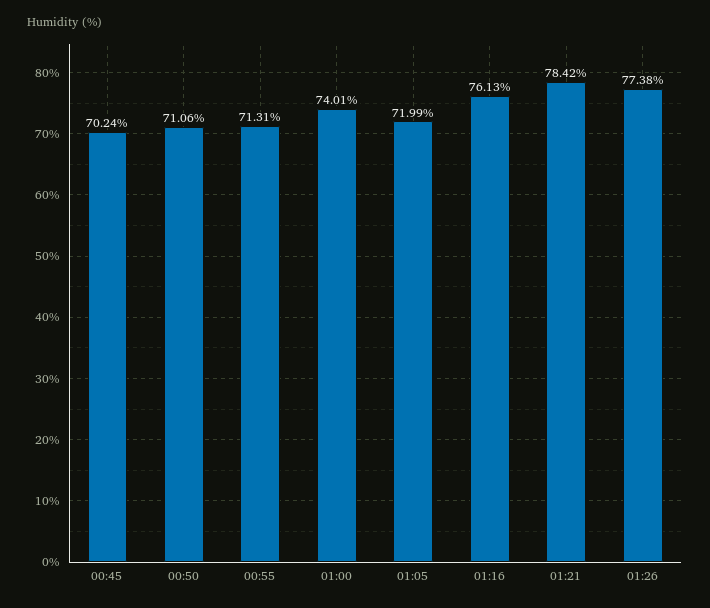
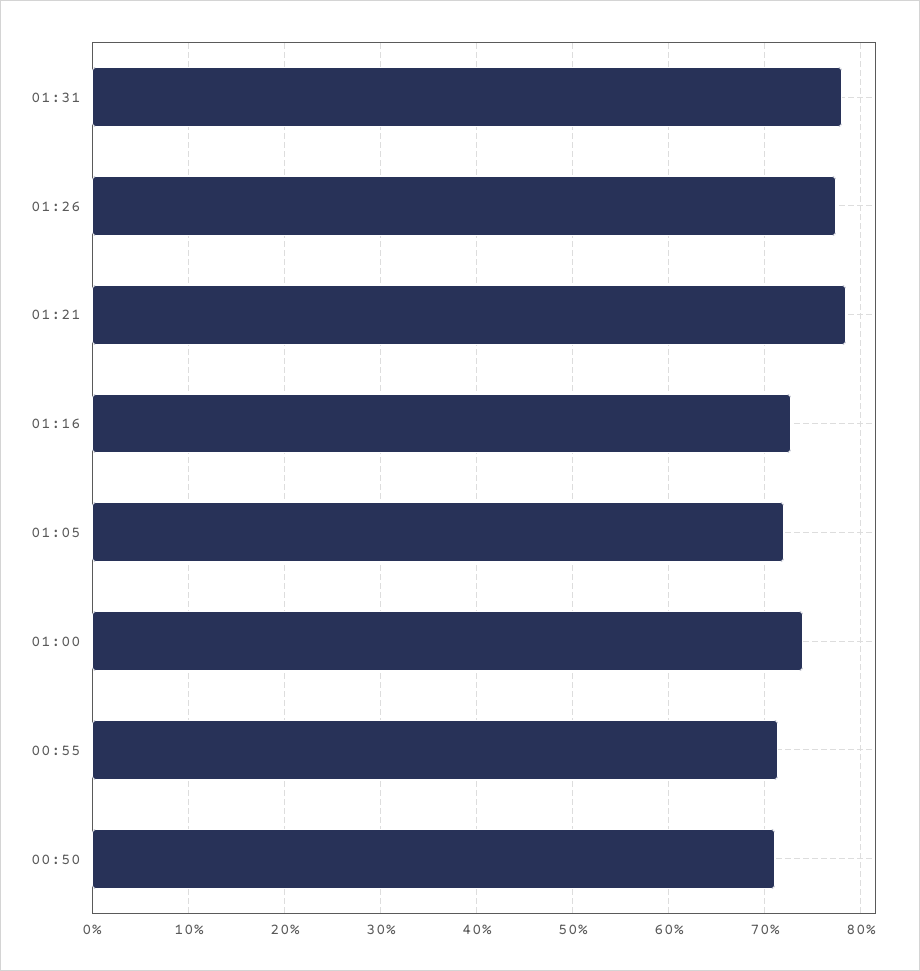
00:45: 70.24 -> none
01:16: 76.13 -> 73
01:31: none -> 78

